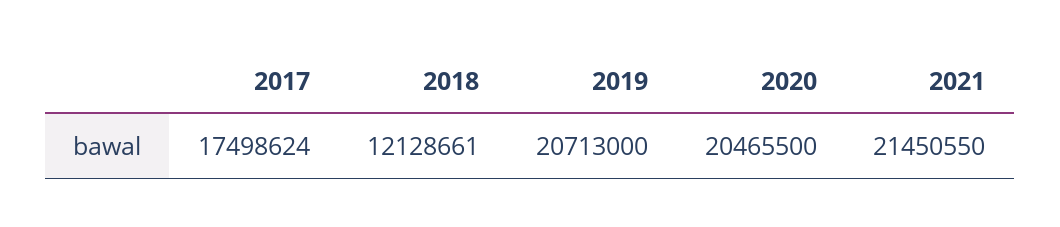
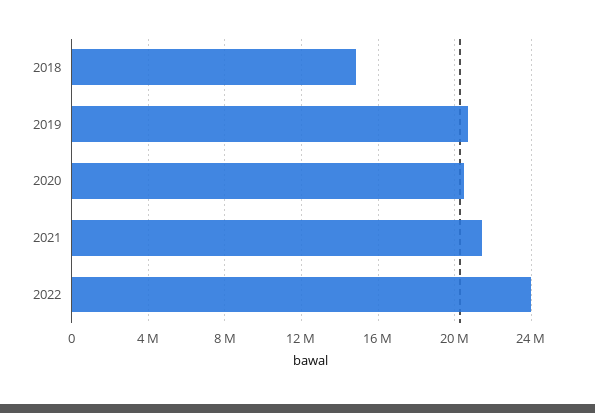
2017: 17498624 -> none
2018: 12128661 -> 15000000
2022: none -> 24000000

